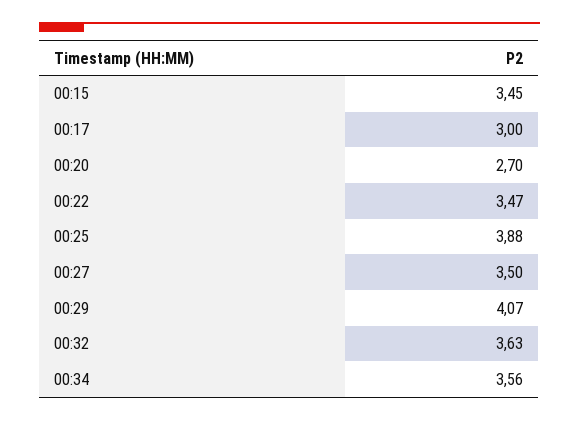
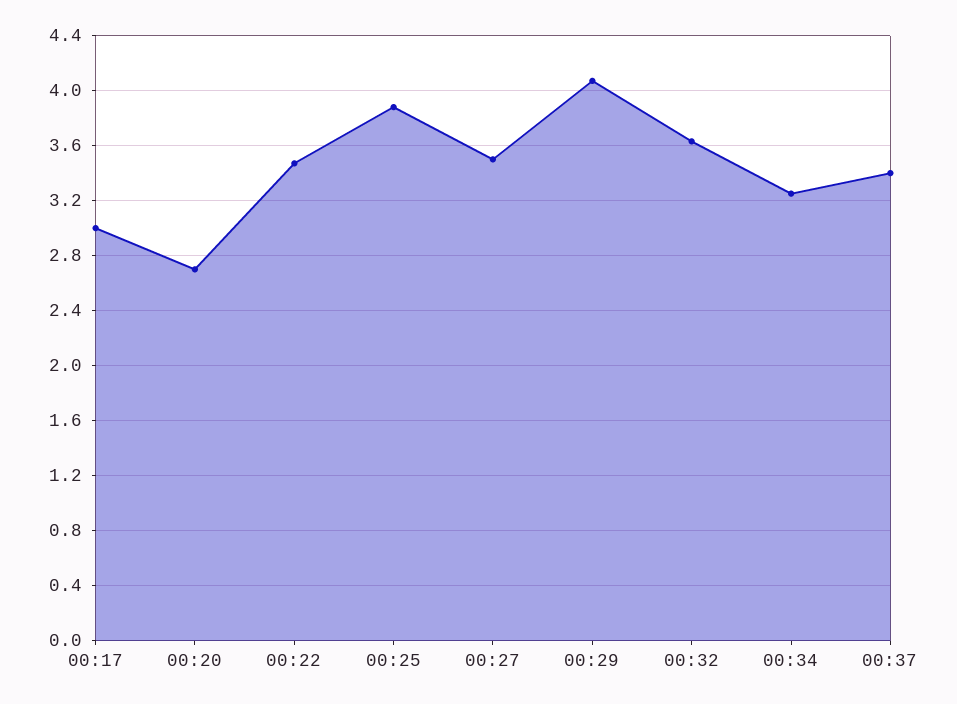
00:15: 3.45 -> none
00:34: 3.56 -> 3.25
00:37: none -> 3.4

